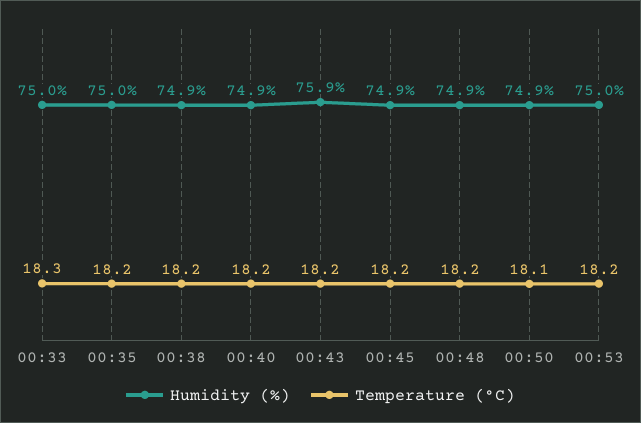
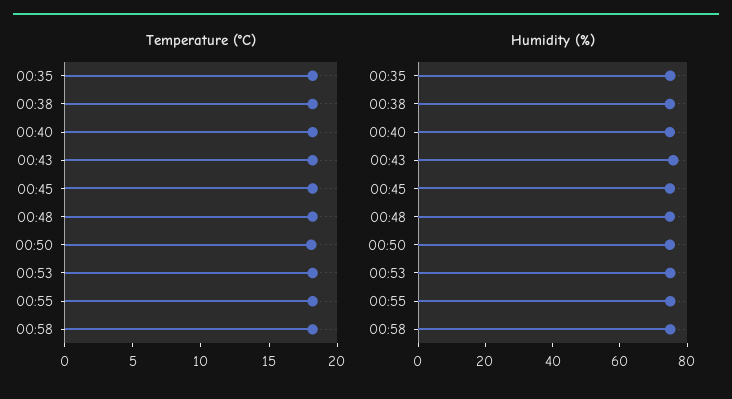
Humidity (%), 00:33: 75 -> none
Temperature (°C), 00:33: 18.3 -> none
Temperature (°C), 00:55: none -> 18
Temperature (°C), 00:58: none -> 18
Humidity (%), 00:55: none -> 75
Humidity (%), 00:58: none -> 75

